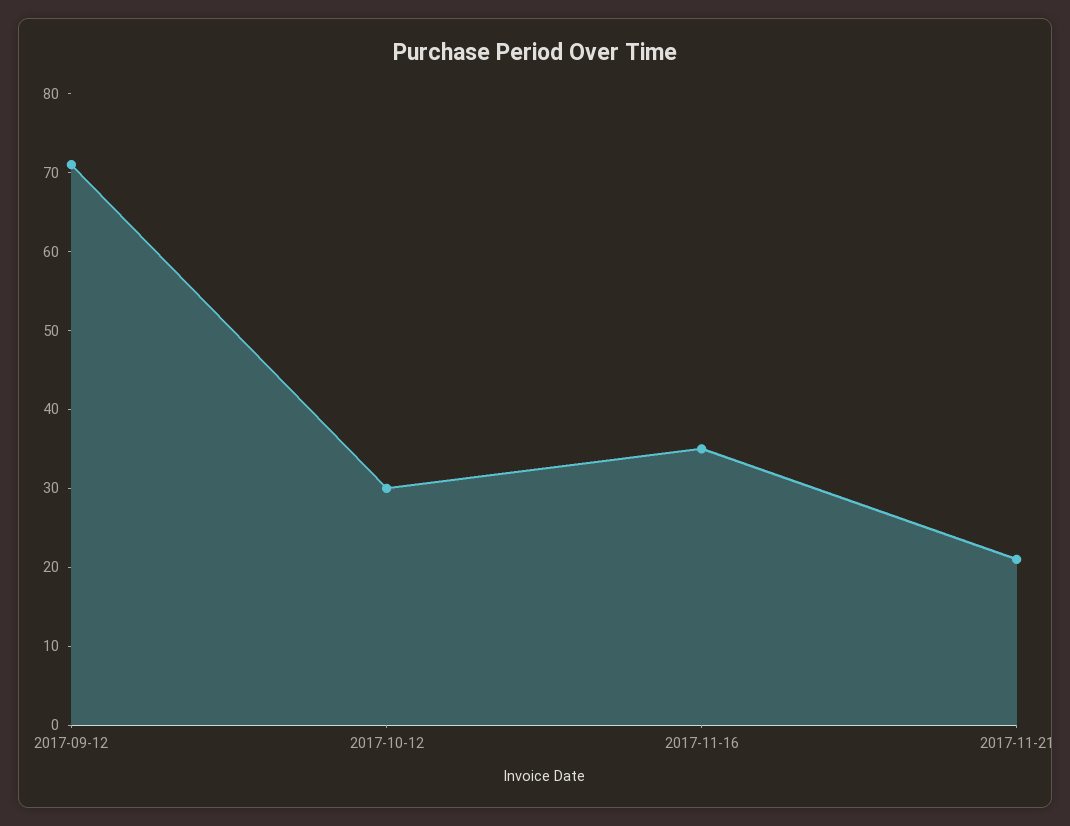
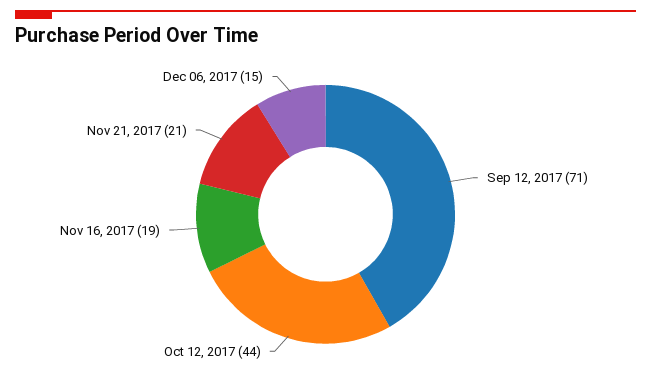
2017-10-12: 30 -> 44
2017-11-16: 35 -> 19
Dec 06, 2017: none -> 15

